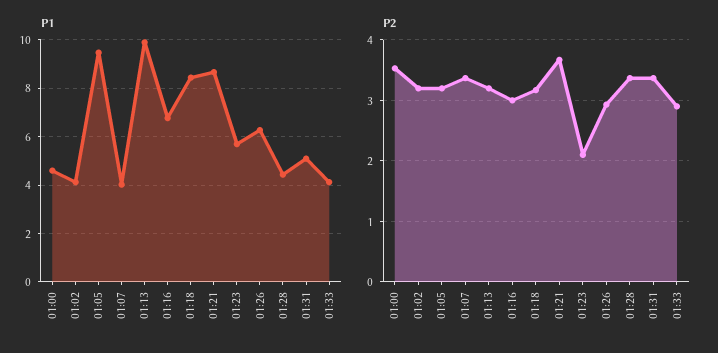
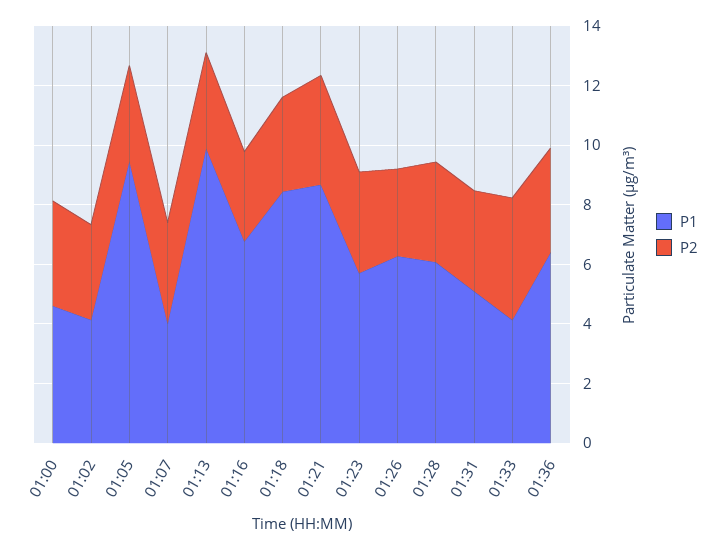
P1, 01:28: 4.5 -> 6
P2, 01:23: 2.1 -> 3.5
P2, 01:33: 2.9 -> 4
P1, 01:36: none -> 6.5
P2, 01:36: none -> 3.5

